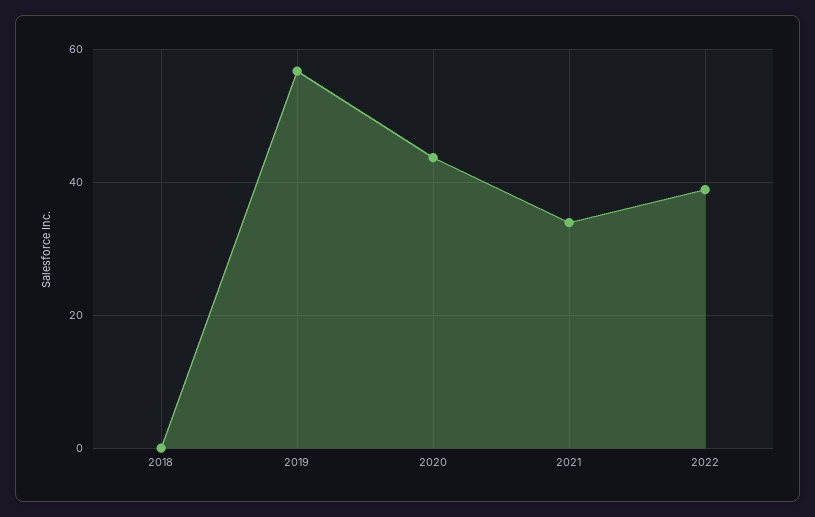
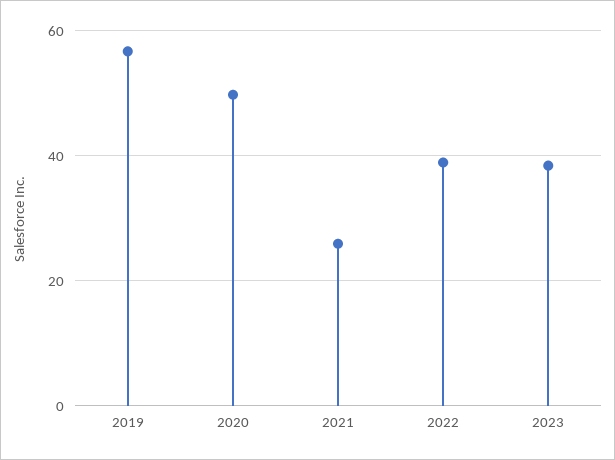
2018: 0 -> none
2020: 44 -> 50
2021: 34 -> 26
2023: none -> 38

